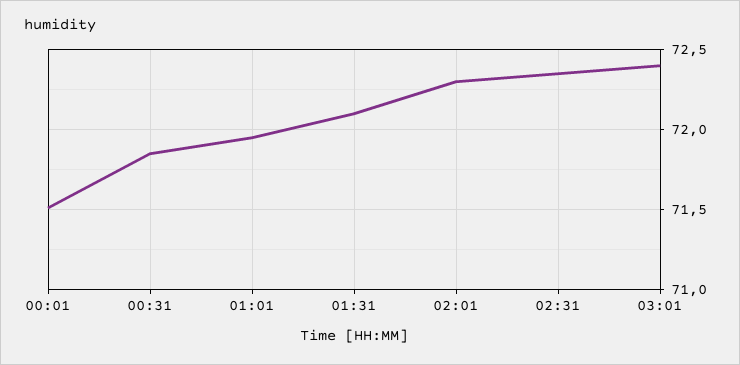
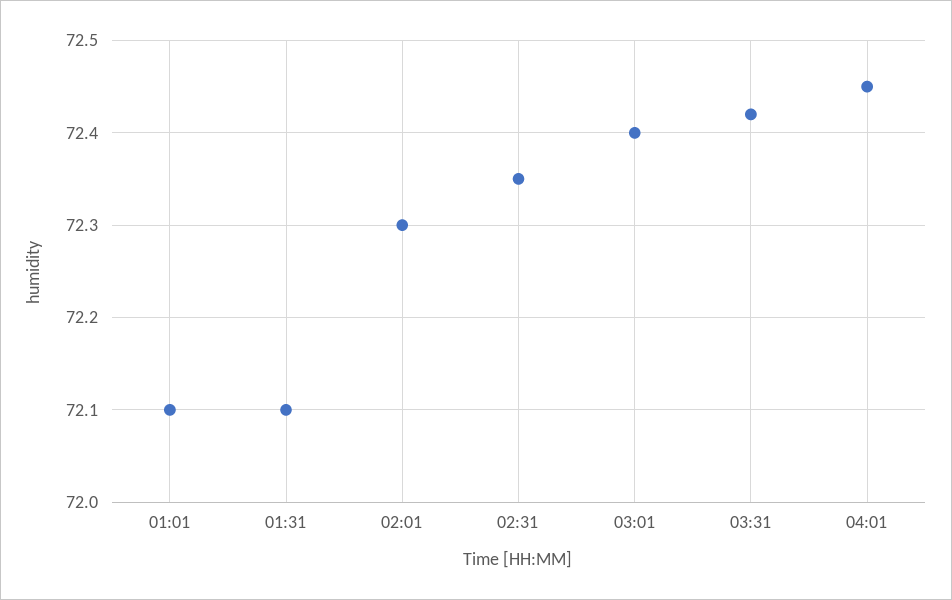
00:01: 71.5 -> none
00:31: 71.85 -> none
01:01: 71.95 -> 72.1
03:31: none -> 72.42
04:01: none -> 72.45

